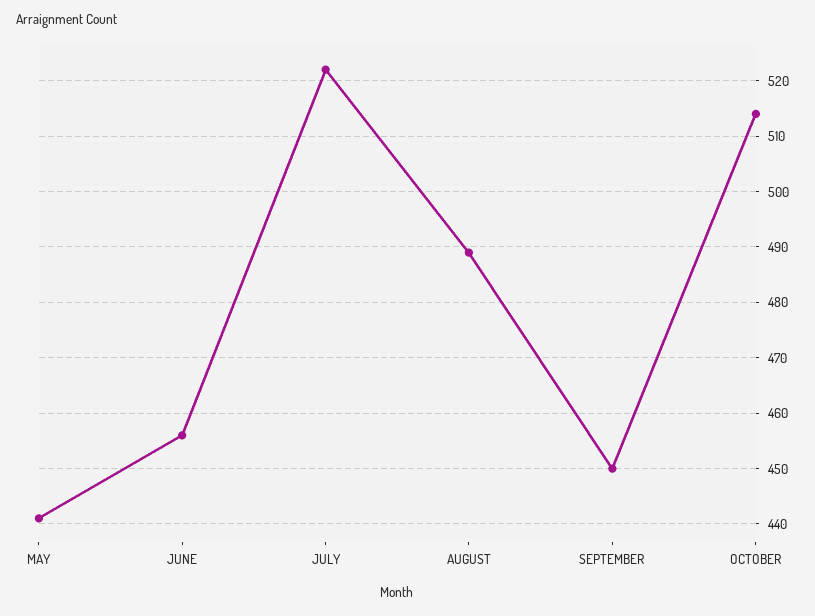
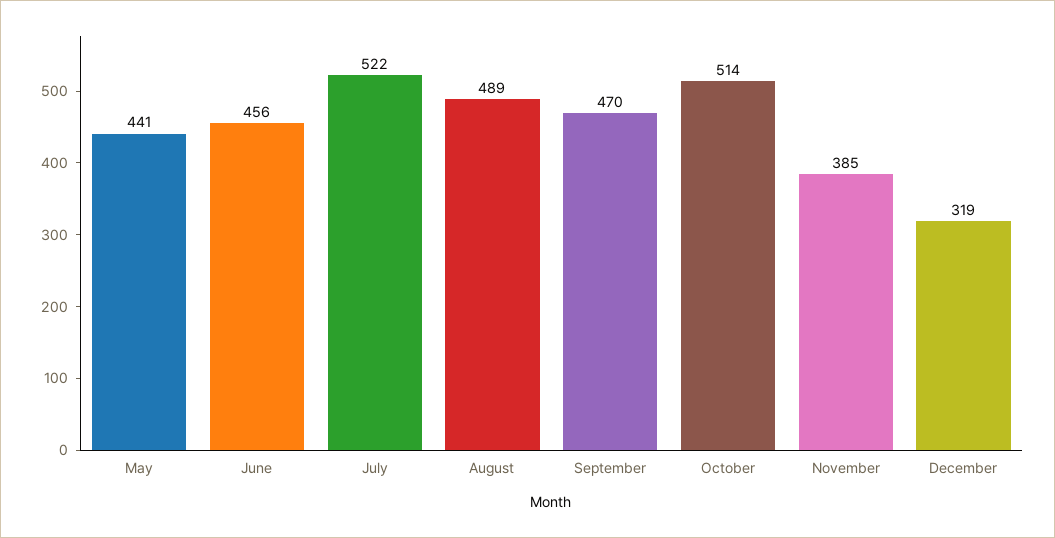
SEPTEMBER: 450 -> 470
November: none -> 385
December: none -> 319

